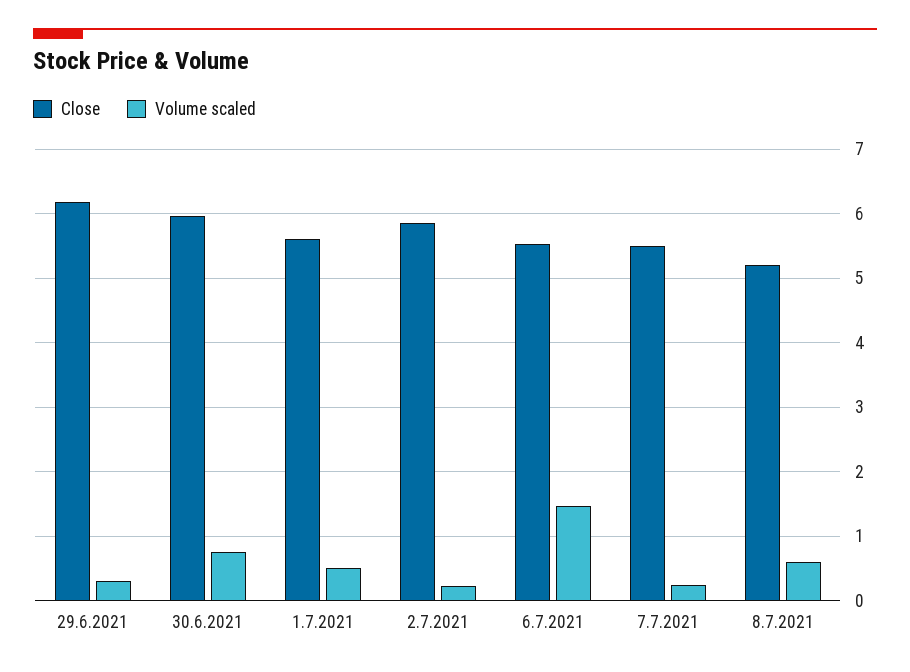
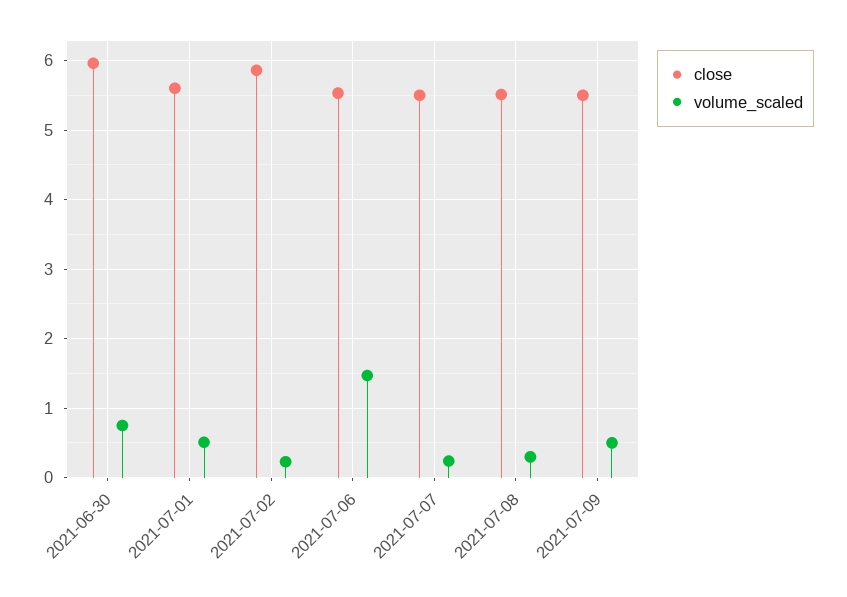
Close, 29.6.2021: 6.2 -> none
Volume scaled, 29.6.2021: 0.3 -> none
Close, 8.7.2021: 5.2 -> 5.5
Volume scaled, 8.7.2021: 0.6 -> 0.3
Close, 2021-07-09: none -> 5.5
Volume scaled, 2021-07-09: none -> 0.5

